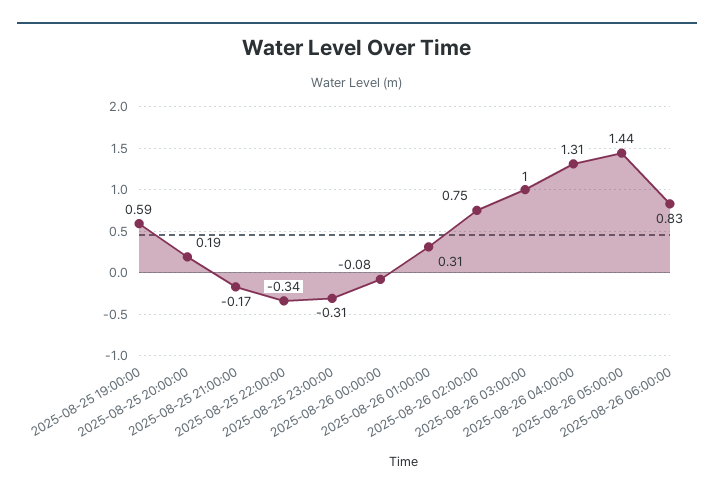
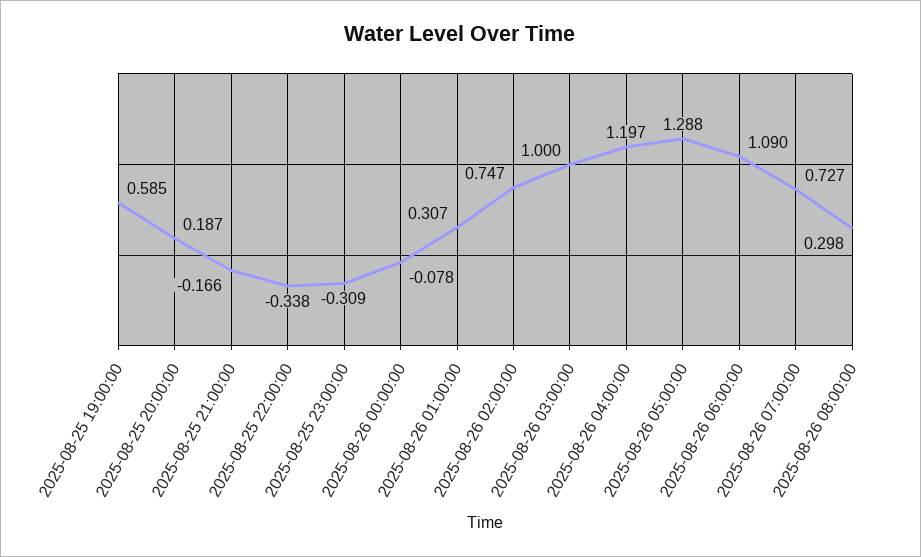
2025-08-26 04:00:00: 1.31 -> 1.197
2025-08-26 05:00:00: 1.44 -> 1.288
2025-08-26 06:00:00: 0.83 -> 1.09
2025-08-26 07:00:00: none -> 0.727
2025-08-26 08:00:00: none -> 0.298

